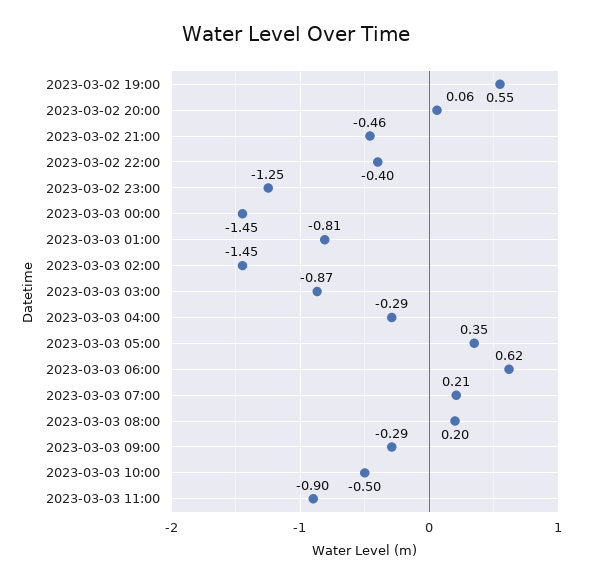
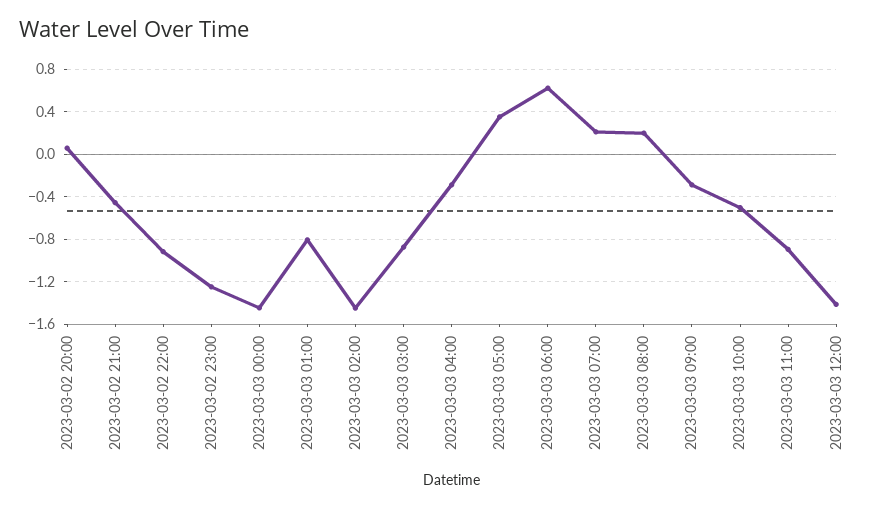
2023-03-02 19:00: 0.55 -> none
2023-03-02 22:00: -0.4 -> -0.9
2023-03-03 12:00: none -> -1.4

